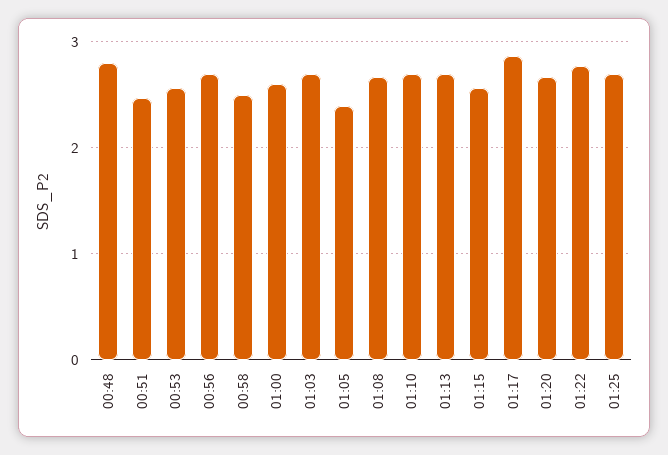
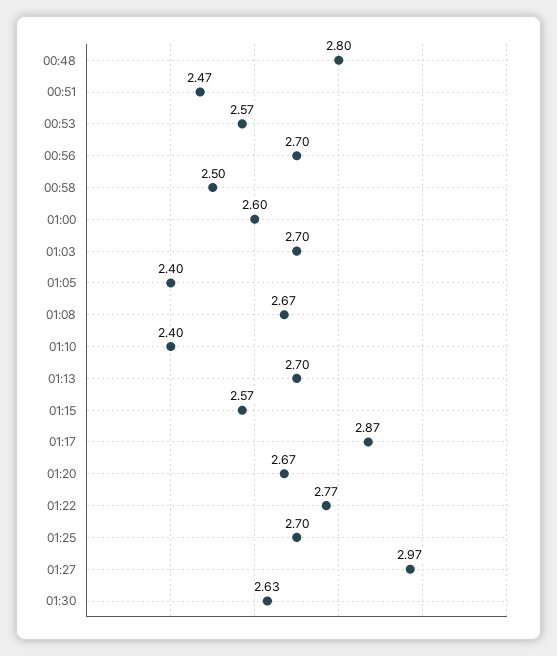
01:10: 2.7 -> 2.4
01:27: none -> 2.97
01:30: none -> 2.63

